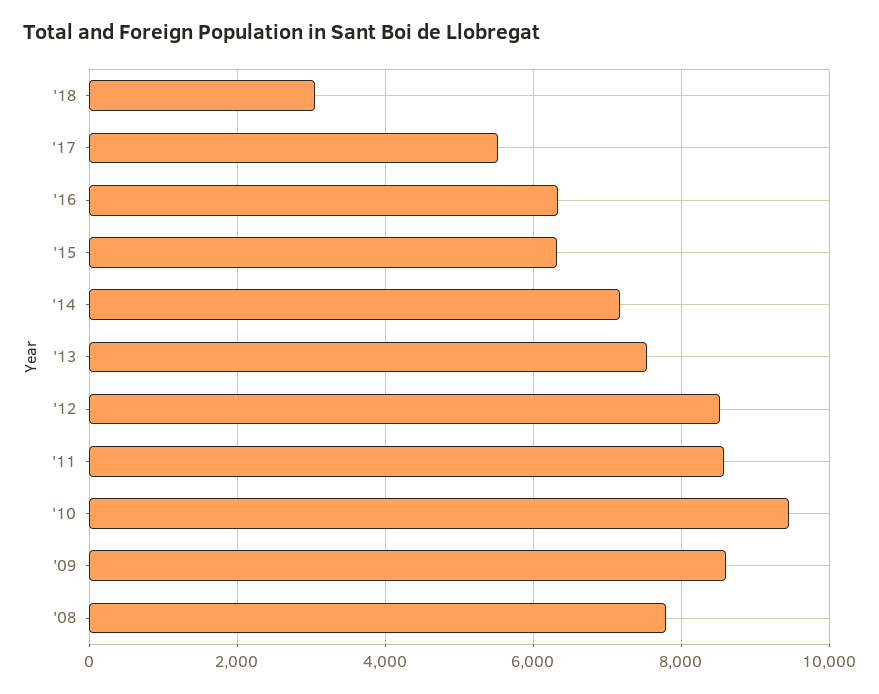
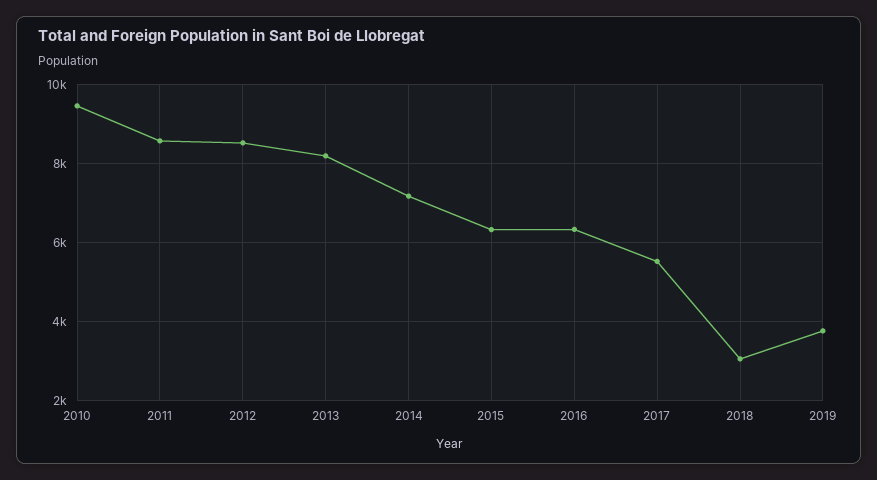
'13: 7600 -> 8200
'09: 8600 -> none
'08: 7800 -> none
2019: none -> 3800

